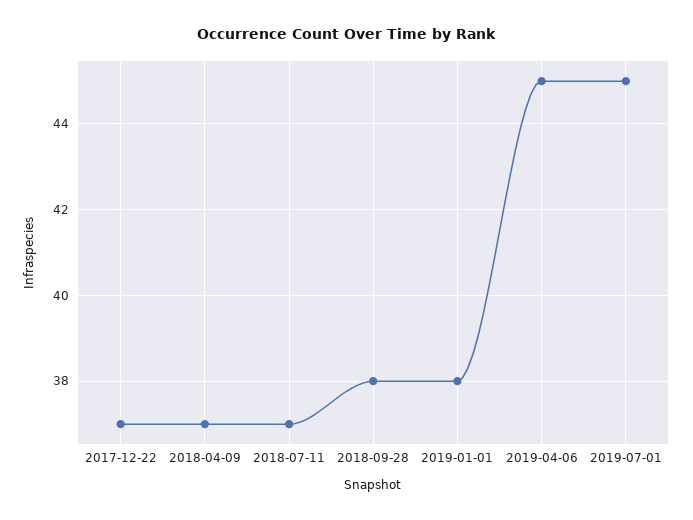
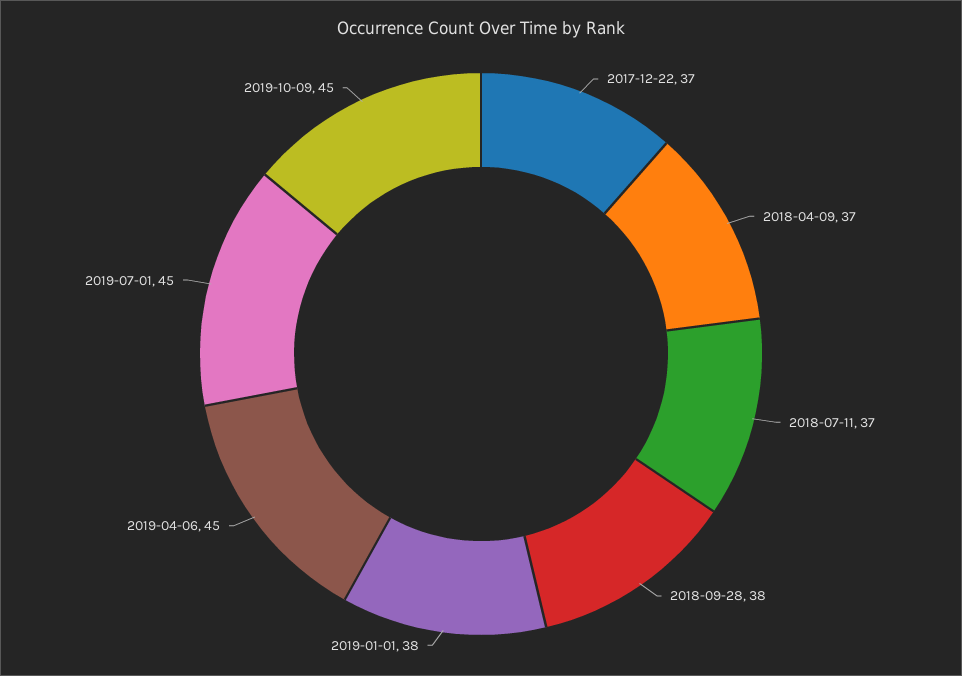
2019-10-09: none -> 45

